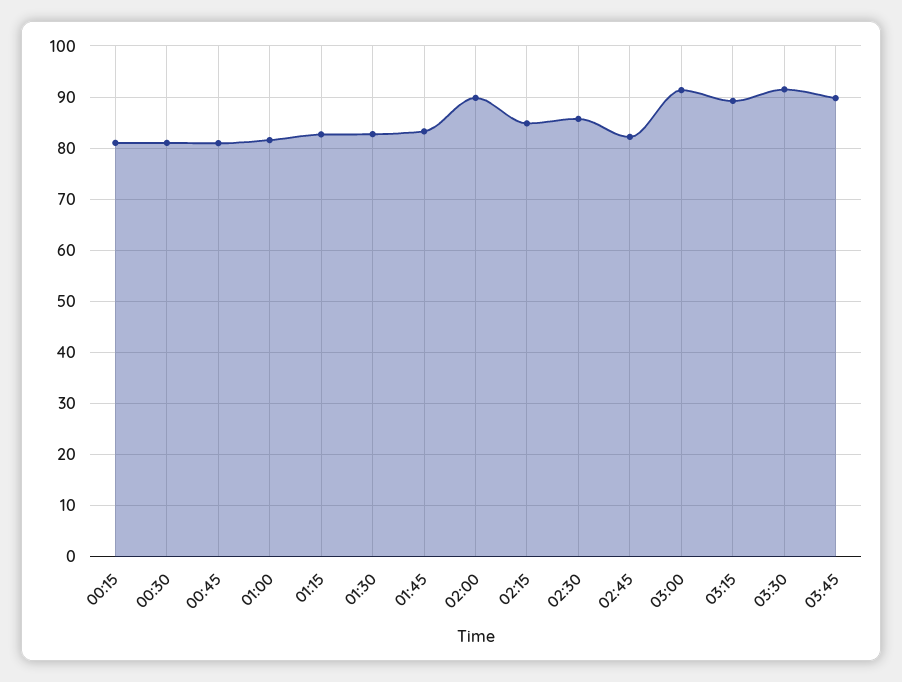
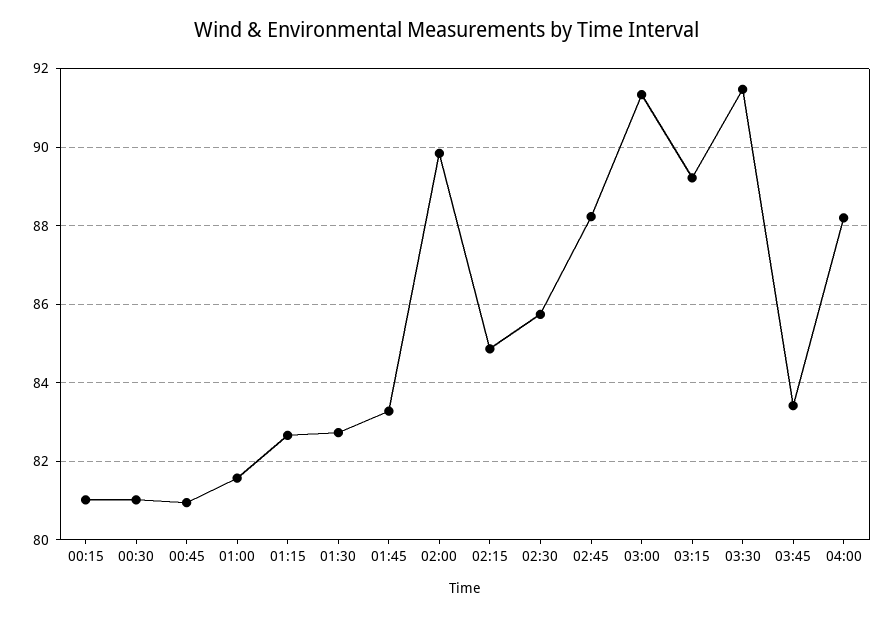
02:45: 82 -> 88.2
03:45: 90 -> 83.4
04:00: none -> 88.2

